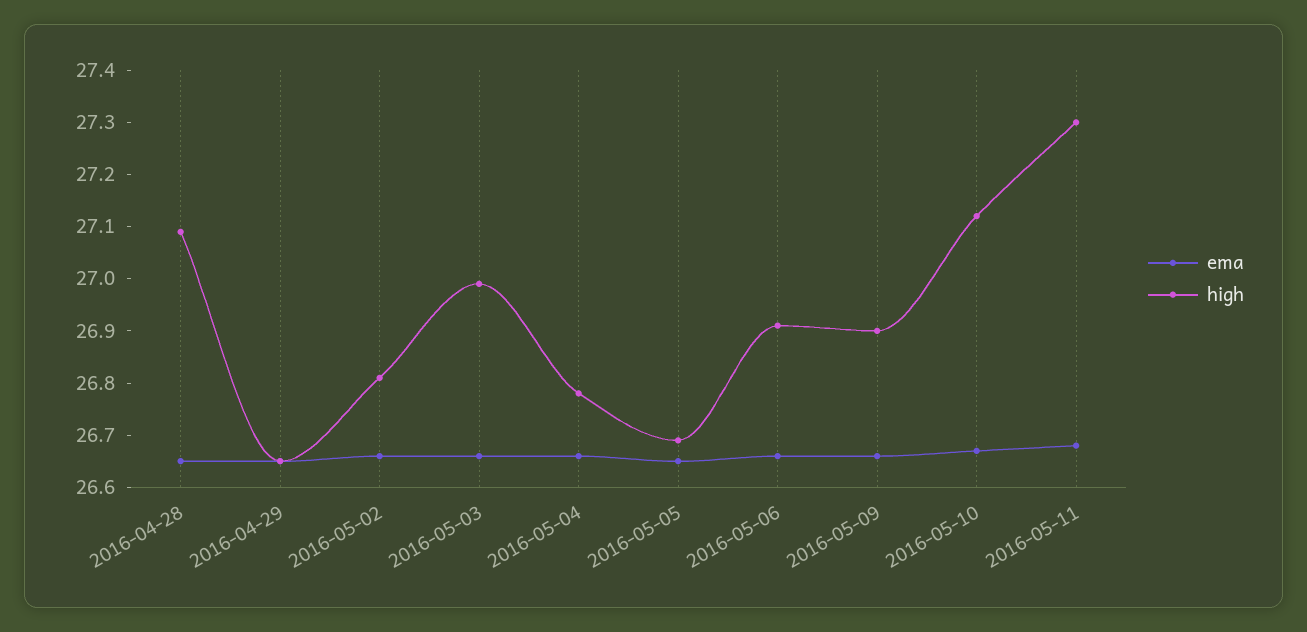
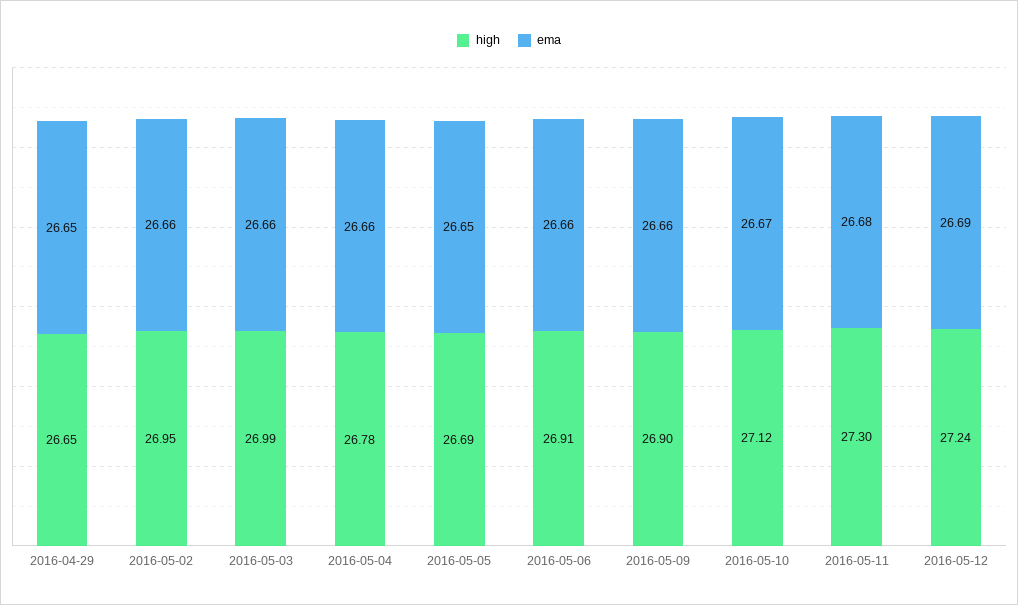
ema, 2016-04-28: 26.65 -> none
high, 2016-04-28: 27.1 -> none
high, 2016-05-02: 26.8 -> 26.95
high, 2016-05-12: none -> 27.24
ema, 2016-05-12: none -> 26.69

